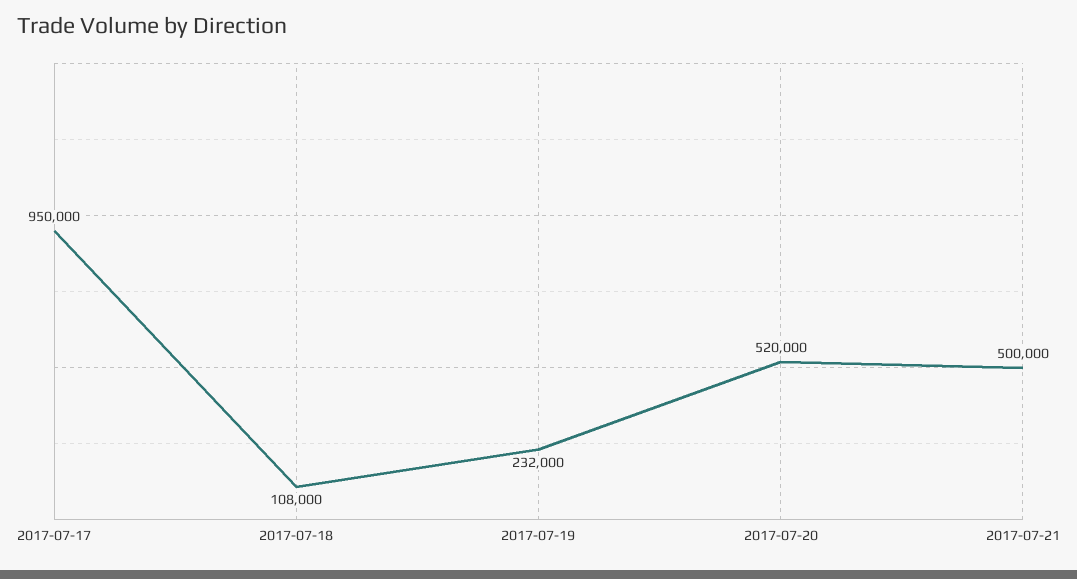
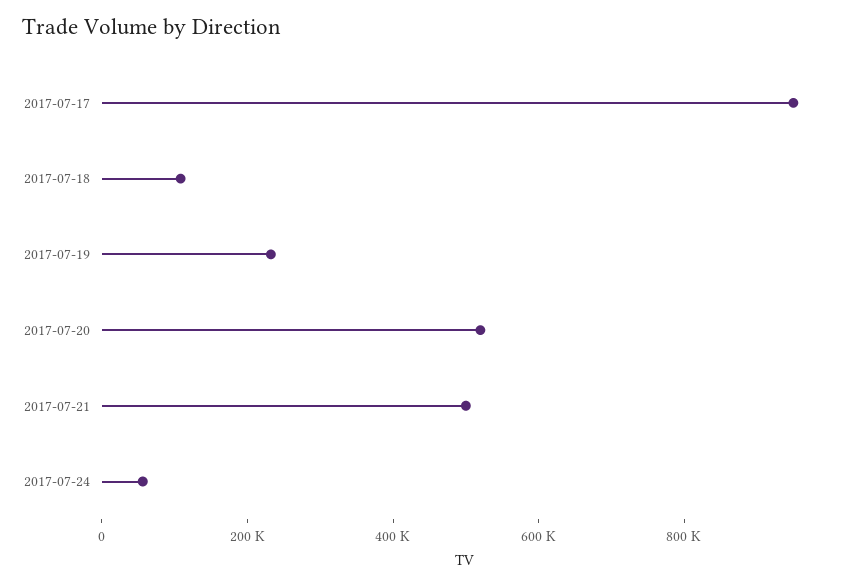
2017-07-24: none -> 50000

